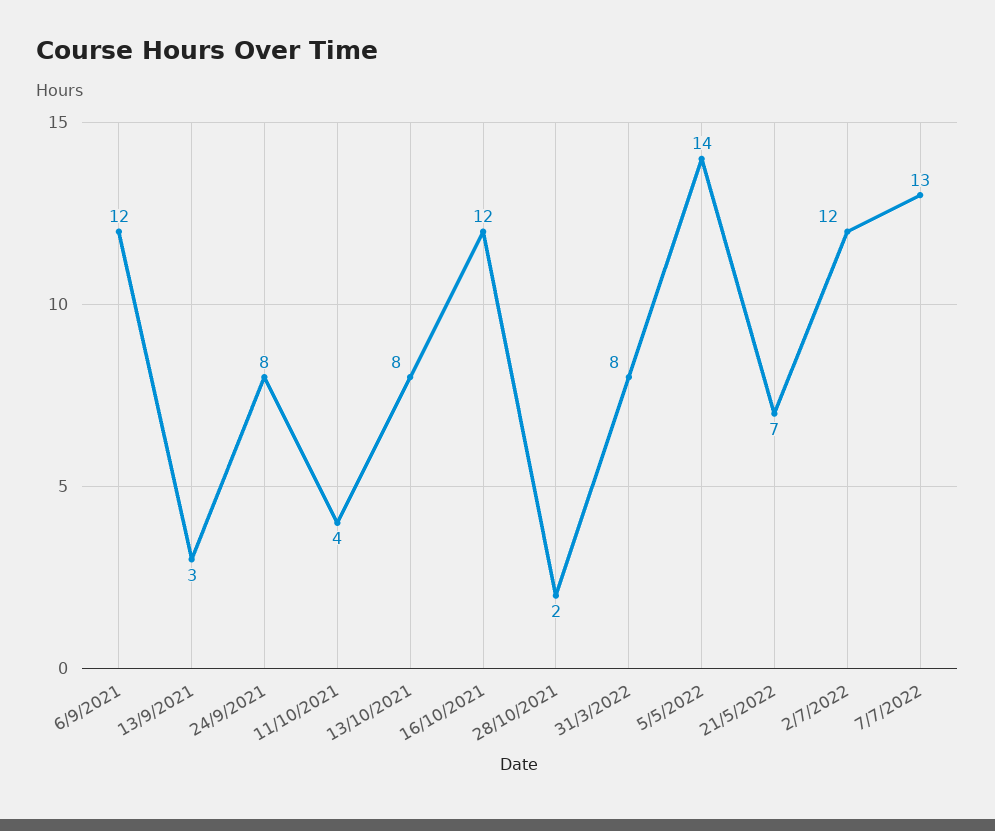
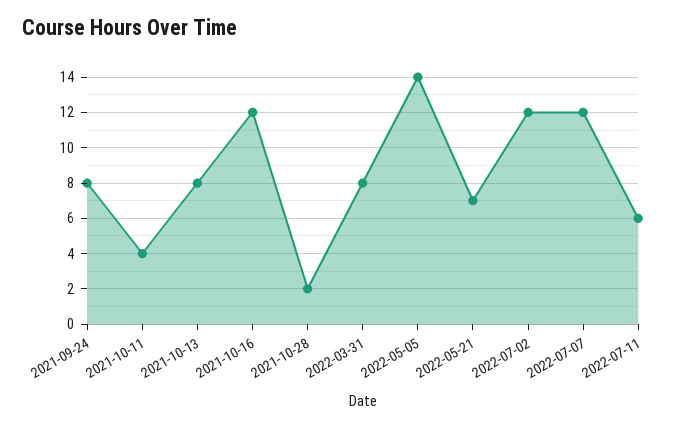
6/9/2021: 12 -> none
13/9/2021: 3 -> none
7/7/2022: 13 -> 12
2022-07-11: none -> 6

